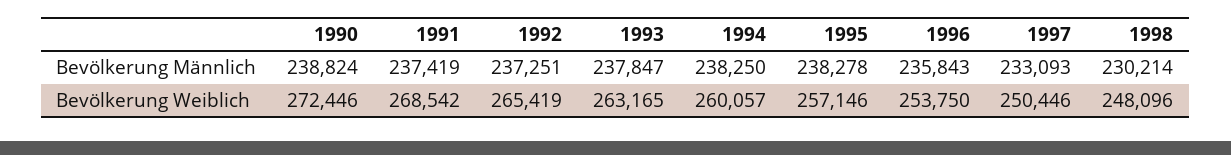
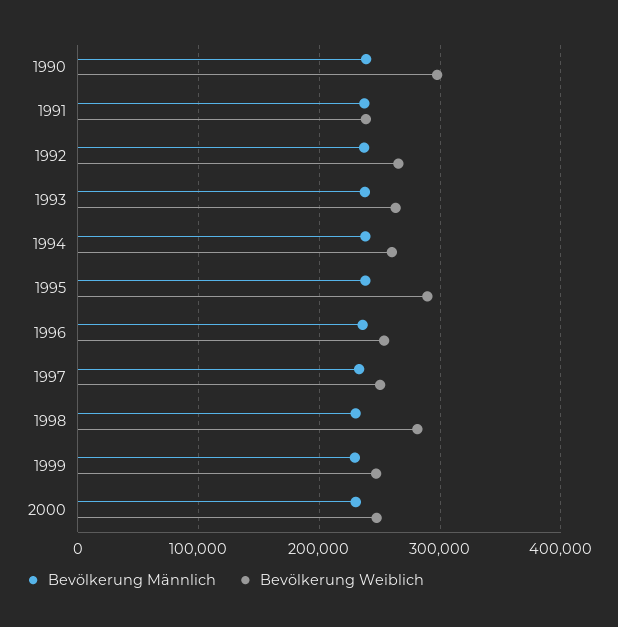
Bevölkerung Weiblich, 1990: 272446 -> 300000
Bevölkerung Weiblich, 1991: 268542 -> 240000
Bevölkerung Weiblich, 1995: 257146 -> 290000
Bevölkerung Weiblich, 1998: 248096 -> 280000
Bevölkerung Männlich, 1999: none -> 230000
Bevölkerung Weiblich, 1999: none -> 250000
Bevölkerung Männlich, 2000: none -> 230000
Bevölkerung Weiblich, 2000: none -> 250000

